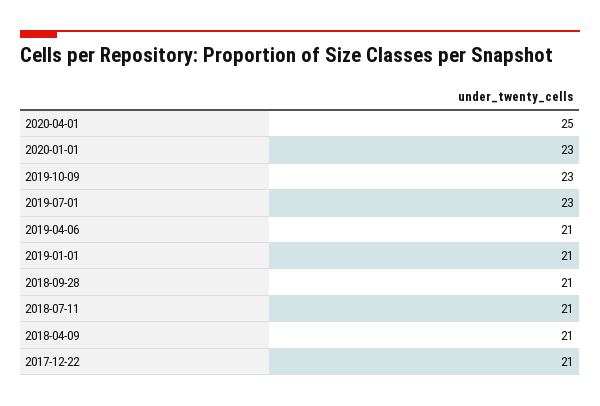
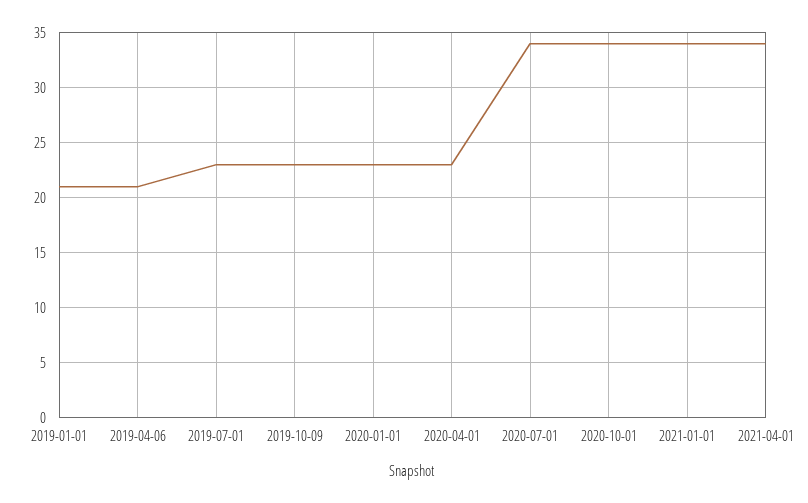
2020-04-01: 25 -> 23
2018-09-28: 21 -> none
2018-07-11: 21 -> none
2018-04-09: 21 -> none
2017-12-22: 21 -> none
2020-07-01: none -> 34
2020-10-01: none -> 34
2021-01-01: none -> 34
2021-04-01: none -> 34

